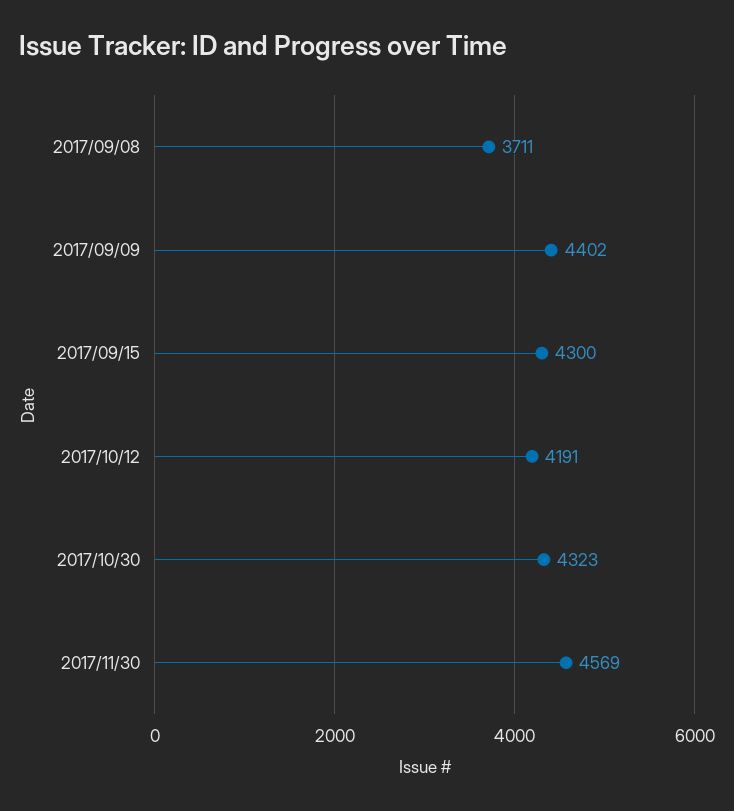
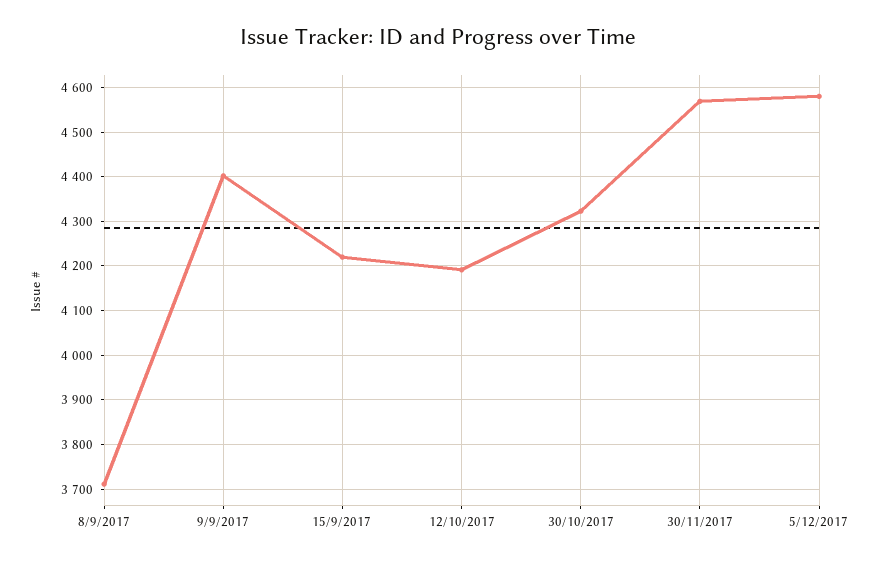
2017/09/15: 4300 -> 4220
5/12/2017: none -> 4580

